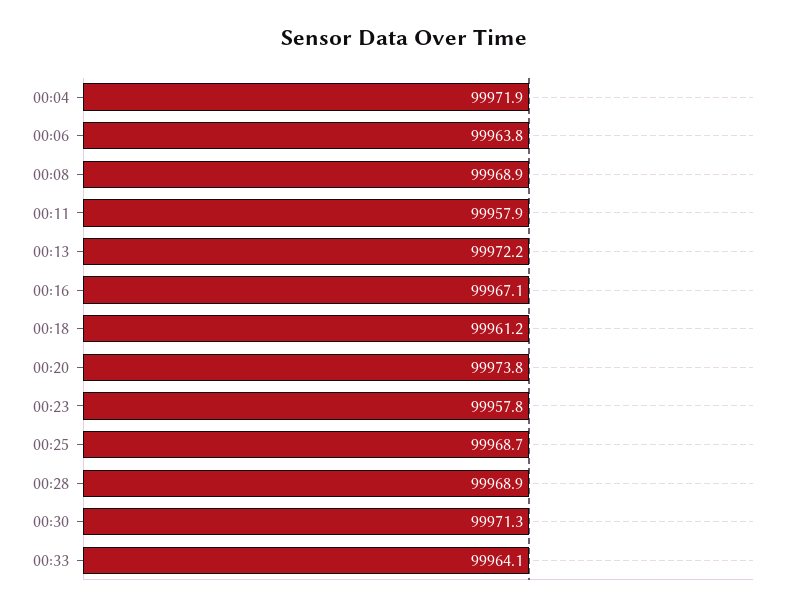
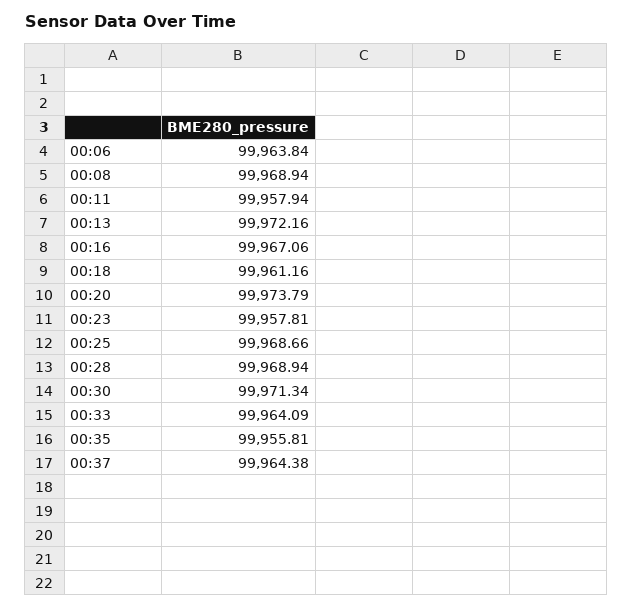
00:04: 99971.9 -> none
00:35: none -> 99955.81
00:37: none -> 99964.38

